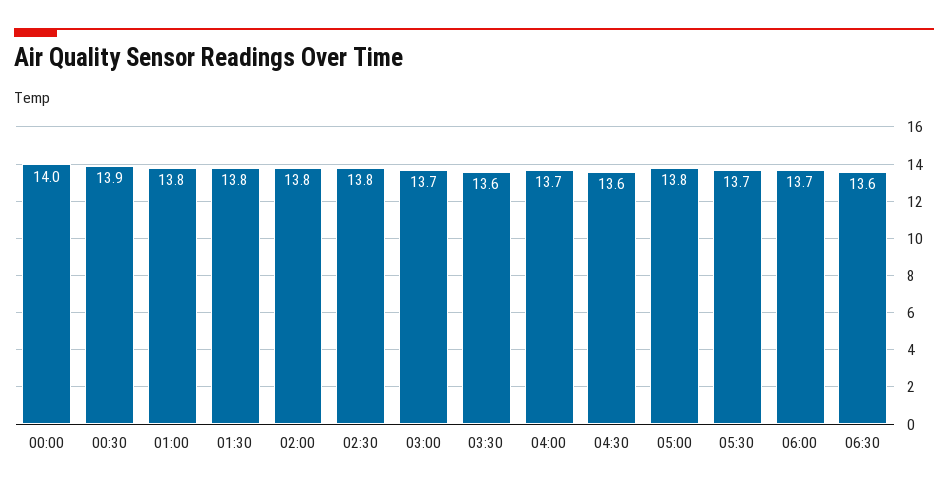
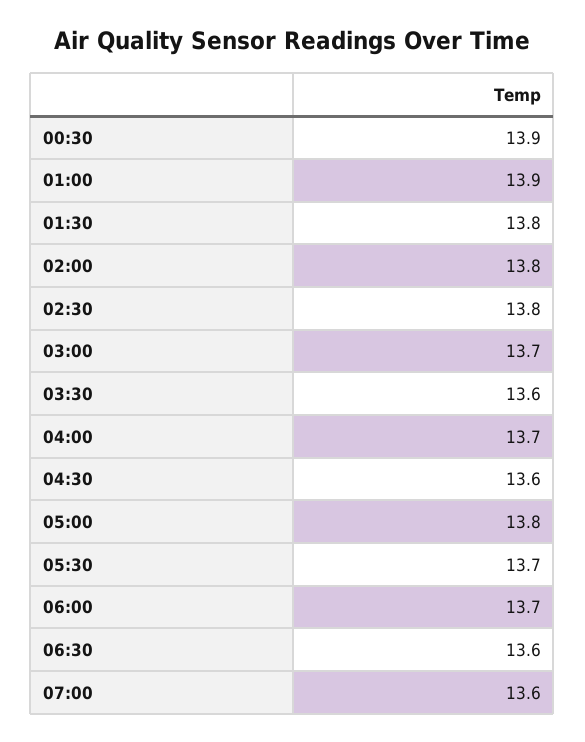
00:00: 14 -> none
01:00: 13.8 -> 13.9
07:00: none -> 13.6

